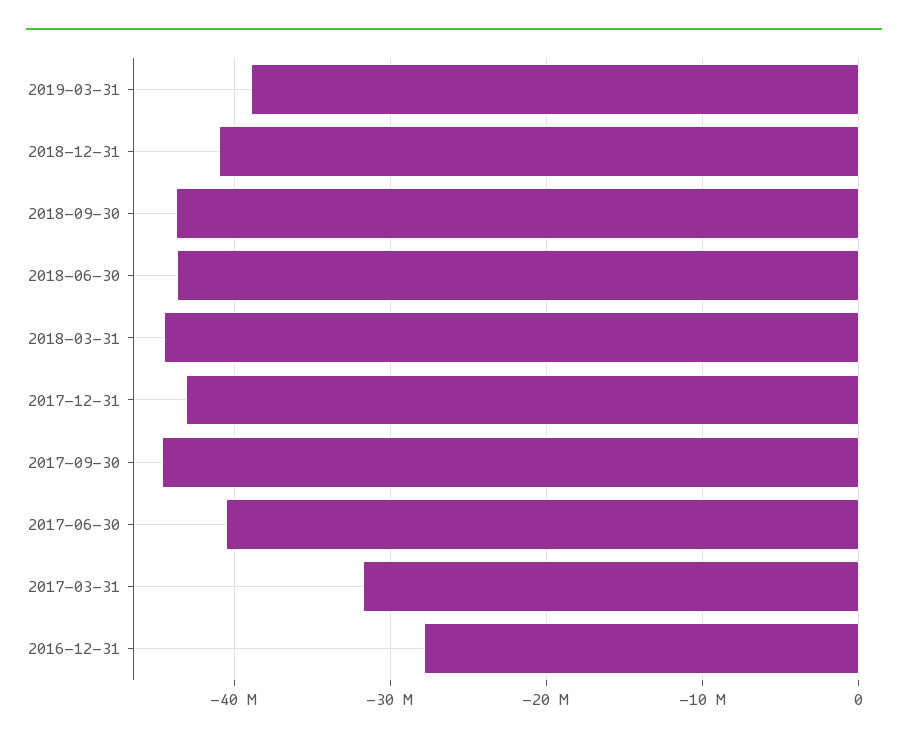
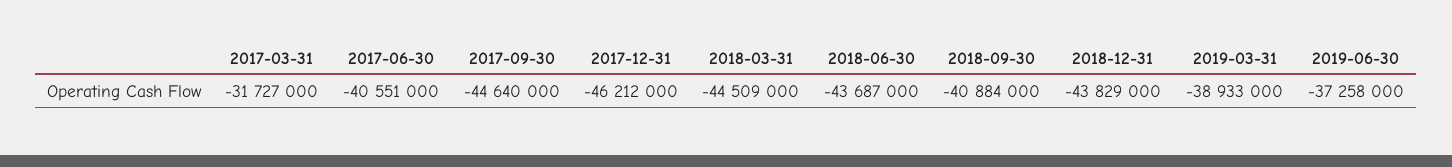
2018-12-31: -41000000 -> -43829000
2018-09-30: -44000000 -> -40884000
2017-12-31: -43000000 -> -46212000
2016-12-31: -28000000 -> none
2019-06-30: none -> -37258000

